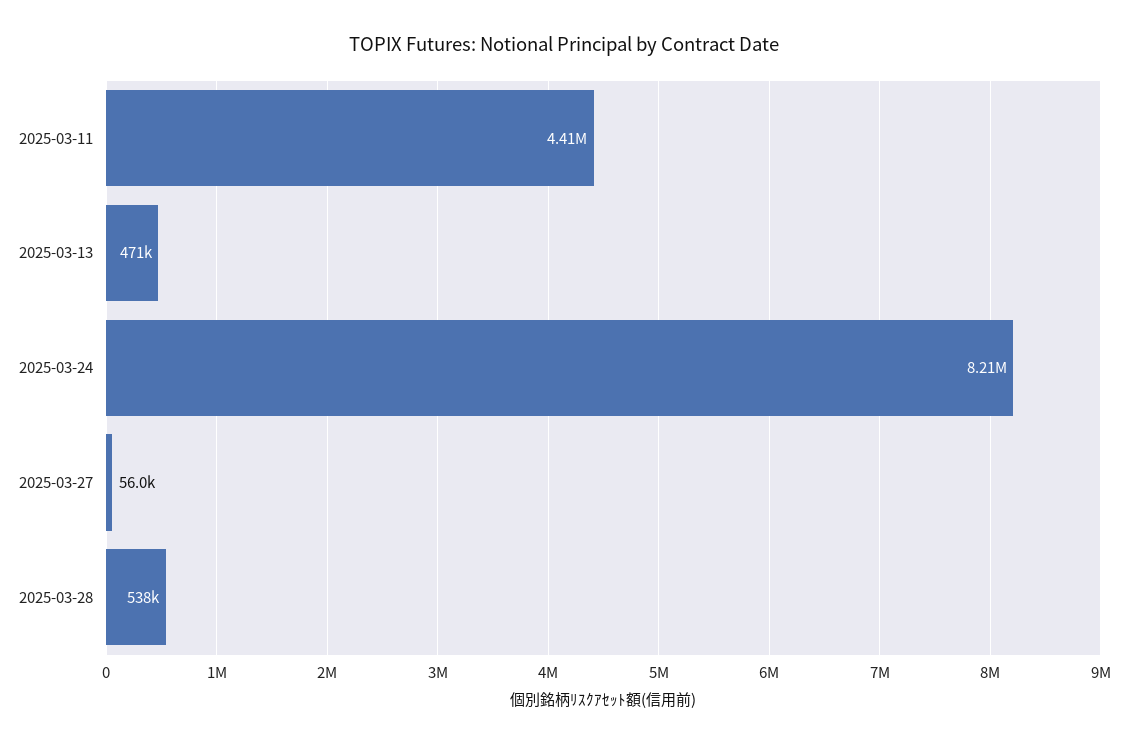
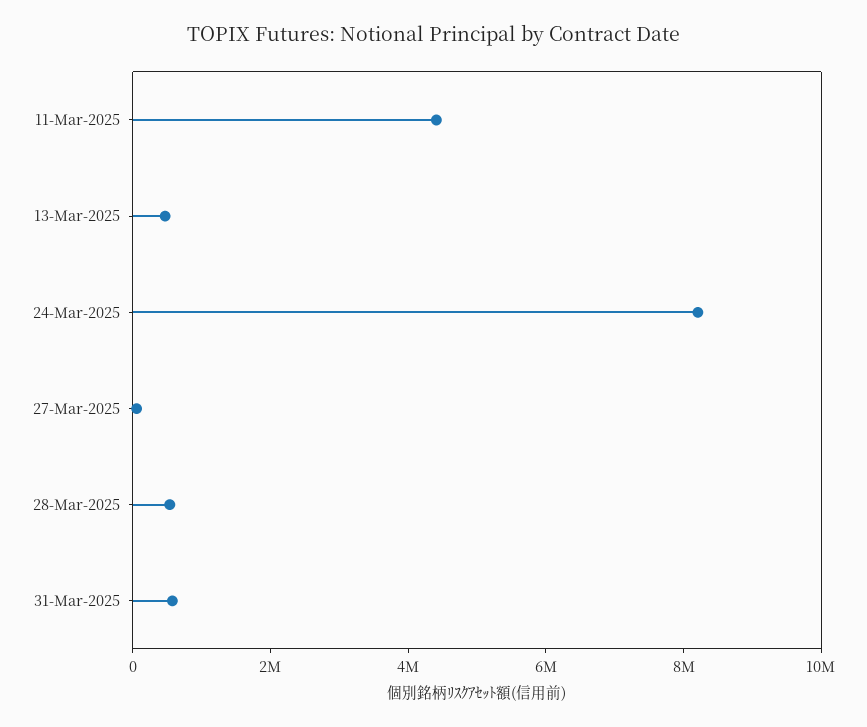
31-Mar-2025: none -> 500000

